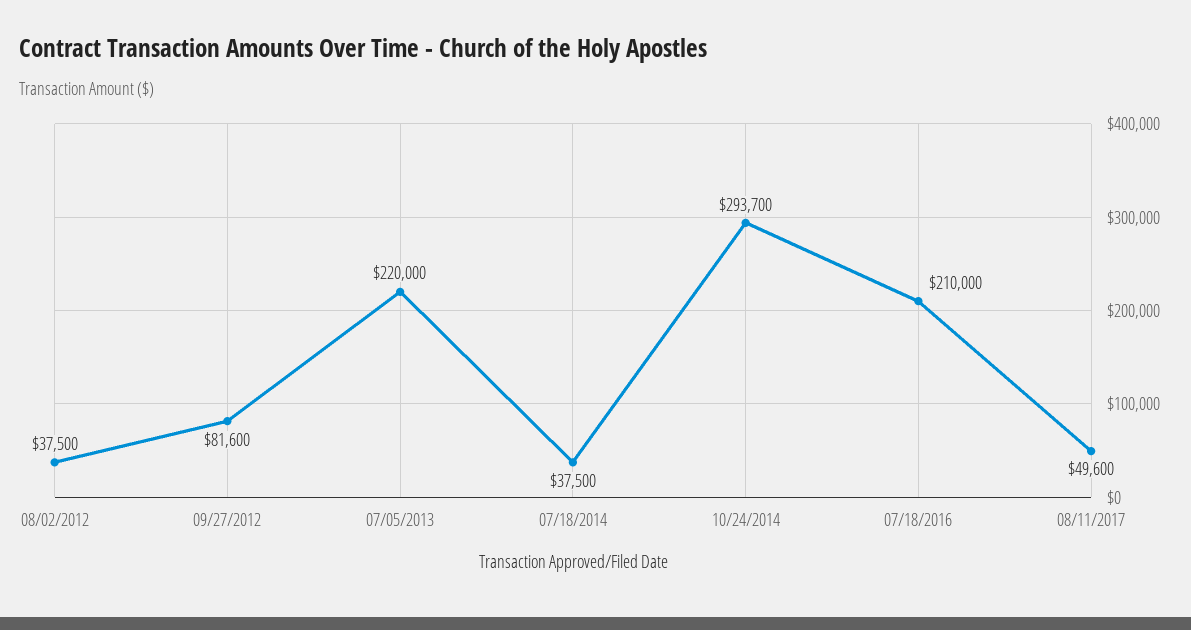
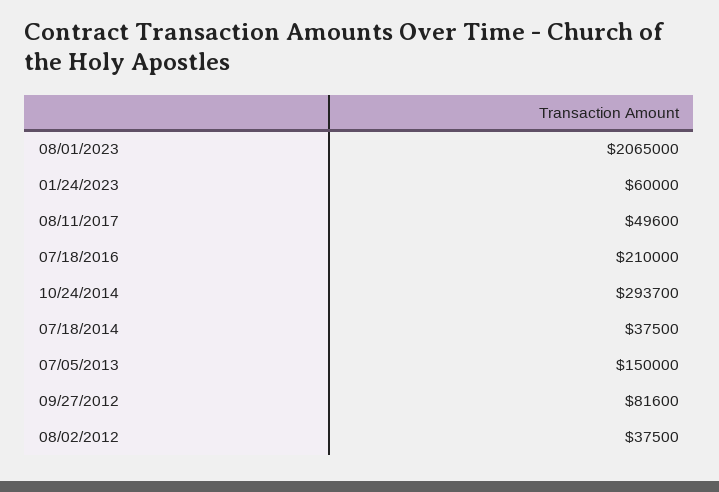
07/05/2013: 220000 -> 150000
08/01/2023: none -> 2065000
01/24/2023: none -> 60000

